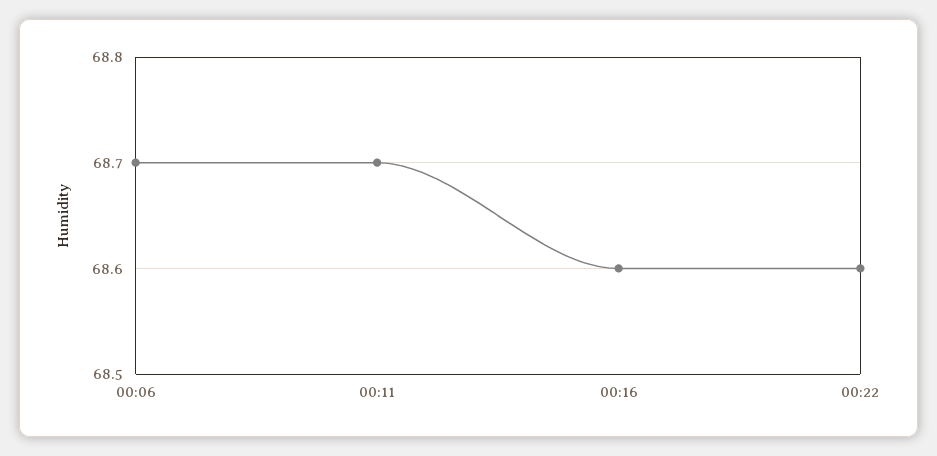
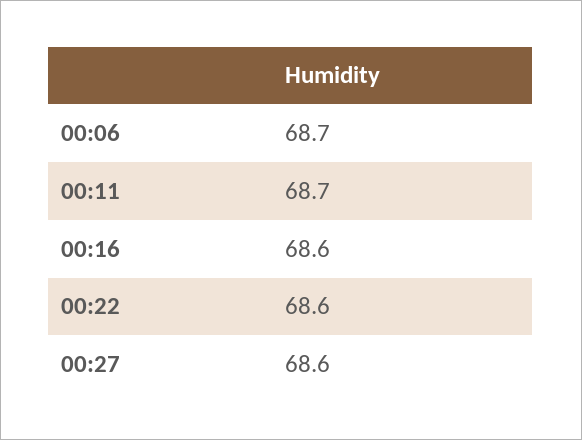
00:27: none -> 68.6

